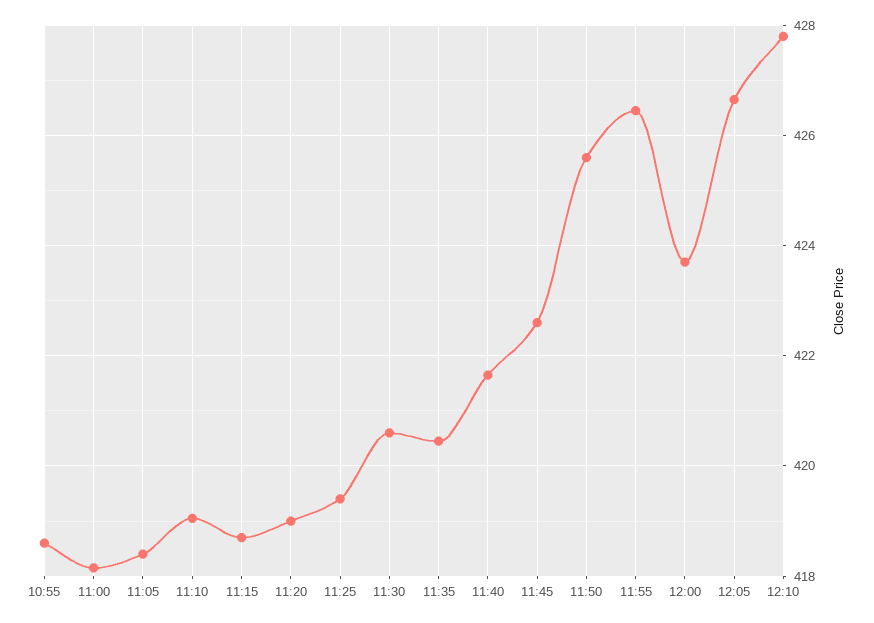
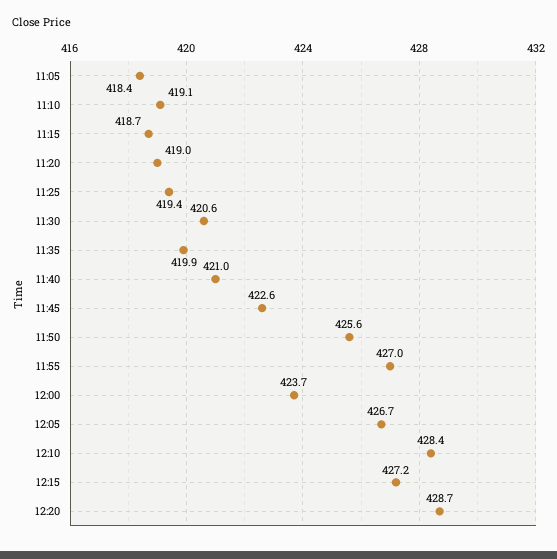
10:55: 418.6 -> none
11:00: 418.2 -> none
11:35: 420.4 -> 419.9
11:40: 421.6 -> 421
11:55: 426.4 -> 427
12:10: 427.8 -> 428.4
12:15: none -> 427.2
12:20: none -> 428.7

